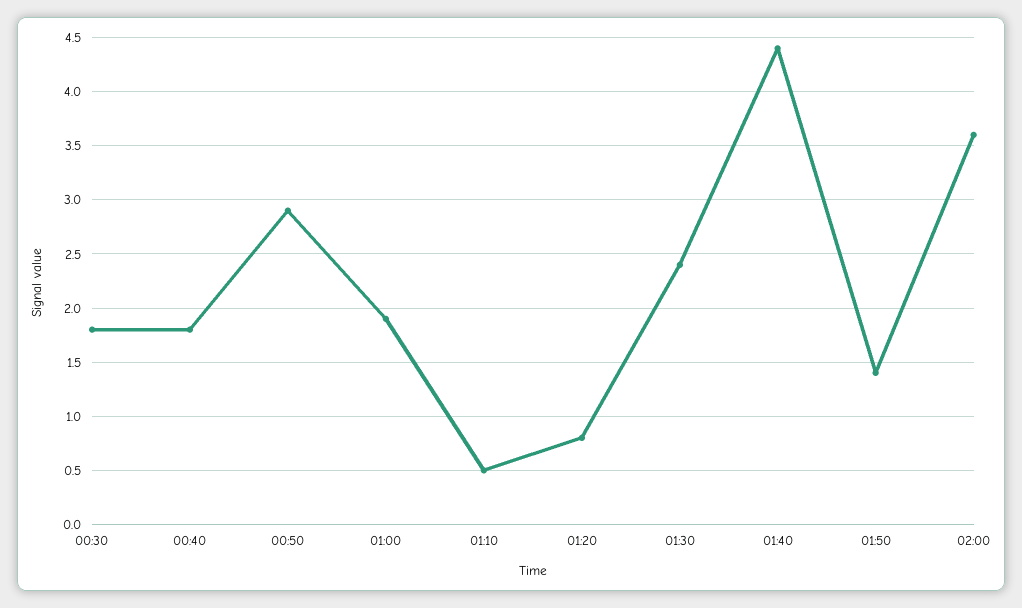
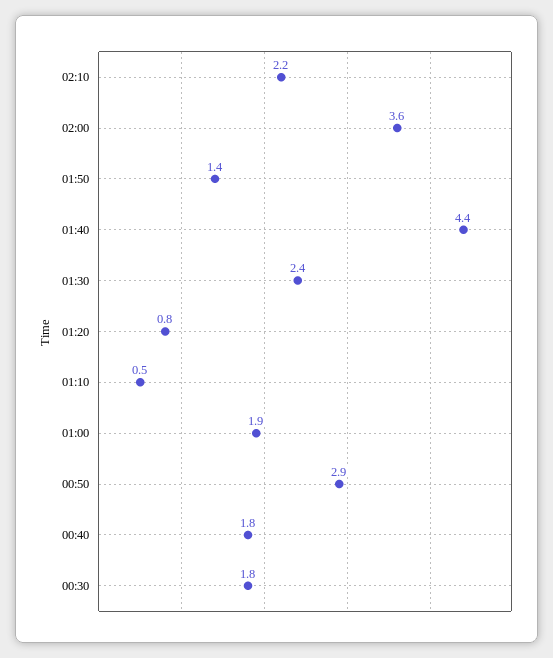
02:10: none -> 2.2

